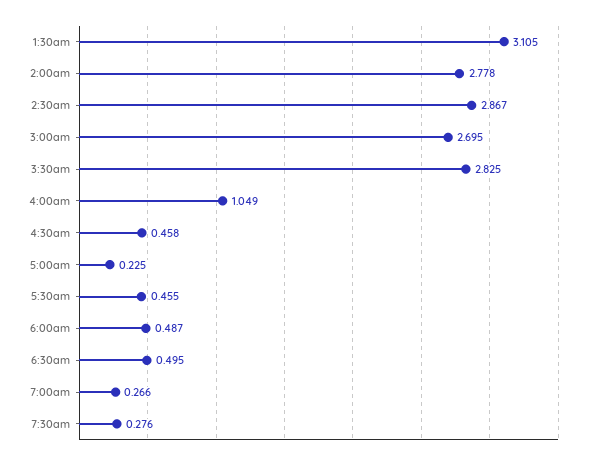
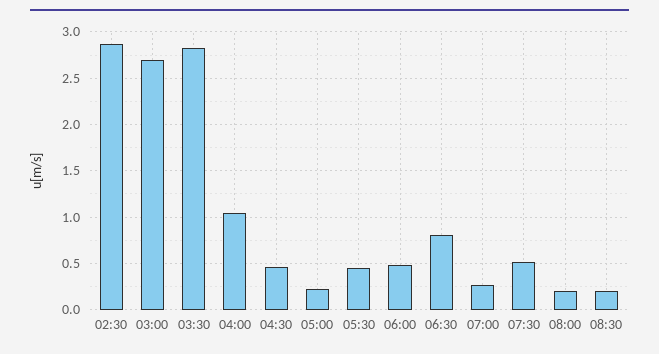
1:30am: 3.105 -> none
2:00am: 2.778 -> none
6:30am: 0.495 -> 0.8
7:30am: 0.276 -> 0.5
08:00: none -> 0.2
08:30: none -> 0.2

